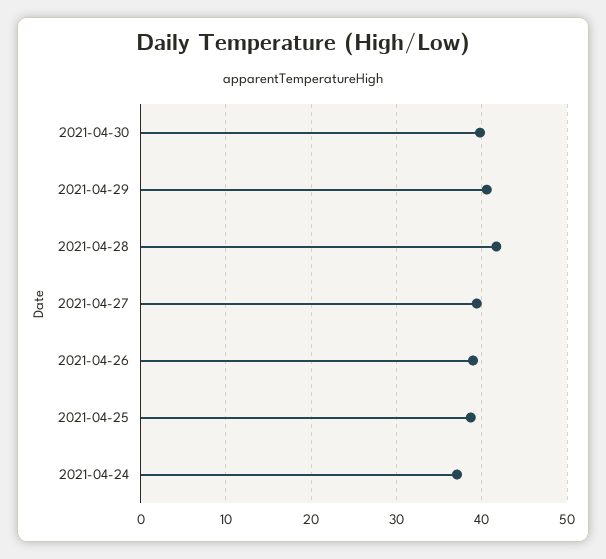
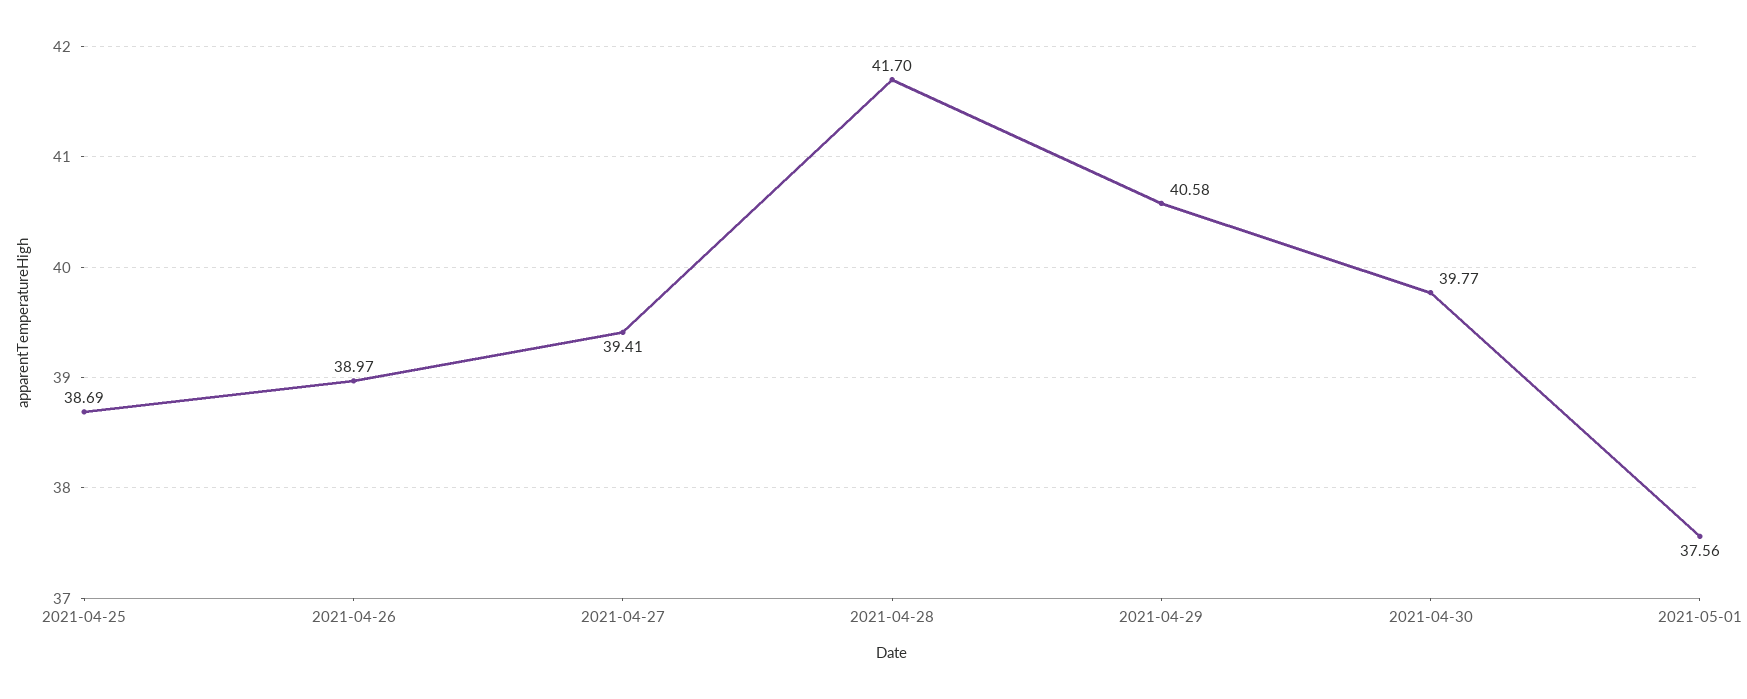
2021-04-24: 37 -> none
2021-05-01: none -> 37.56

